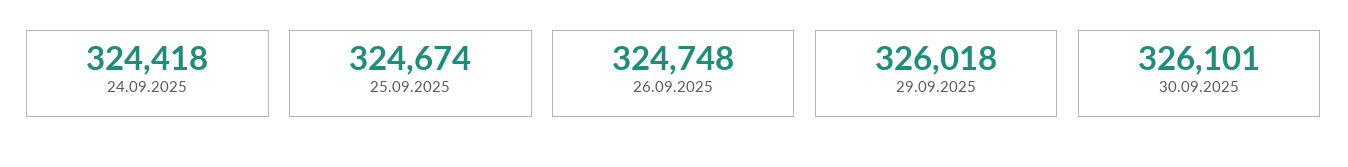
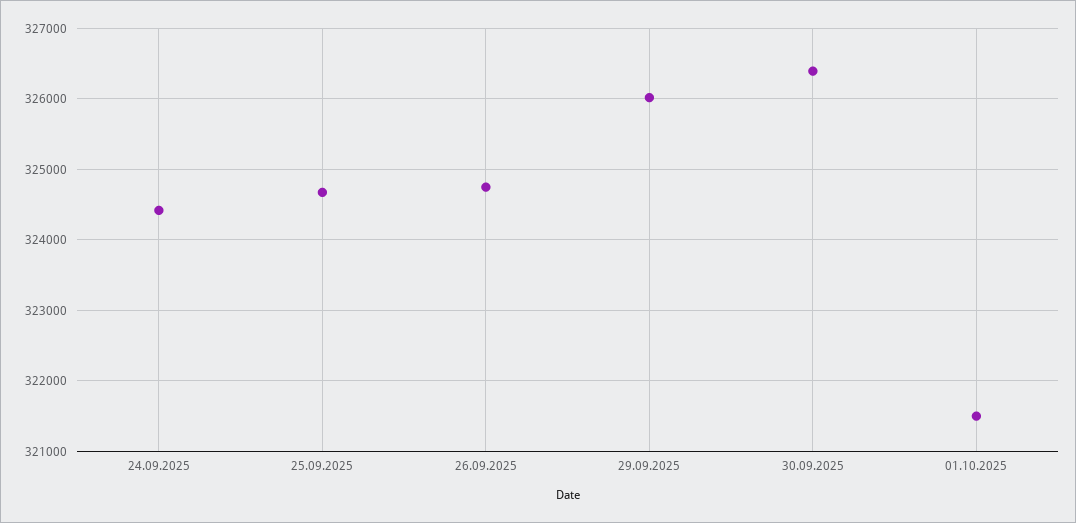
30.09.2025: 326101 -> 326400
01.10.2025: none -> 321500

